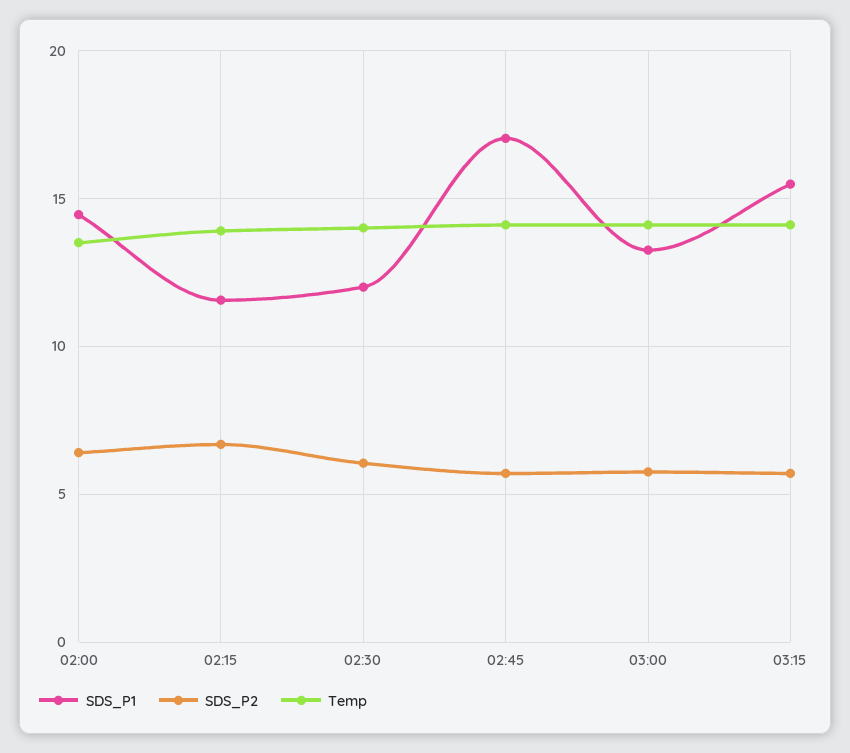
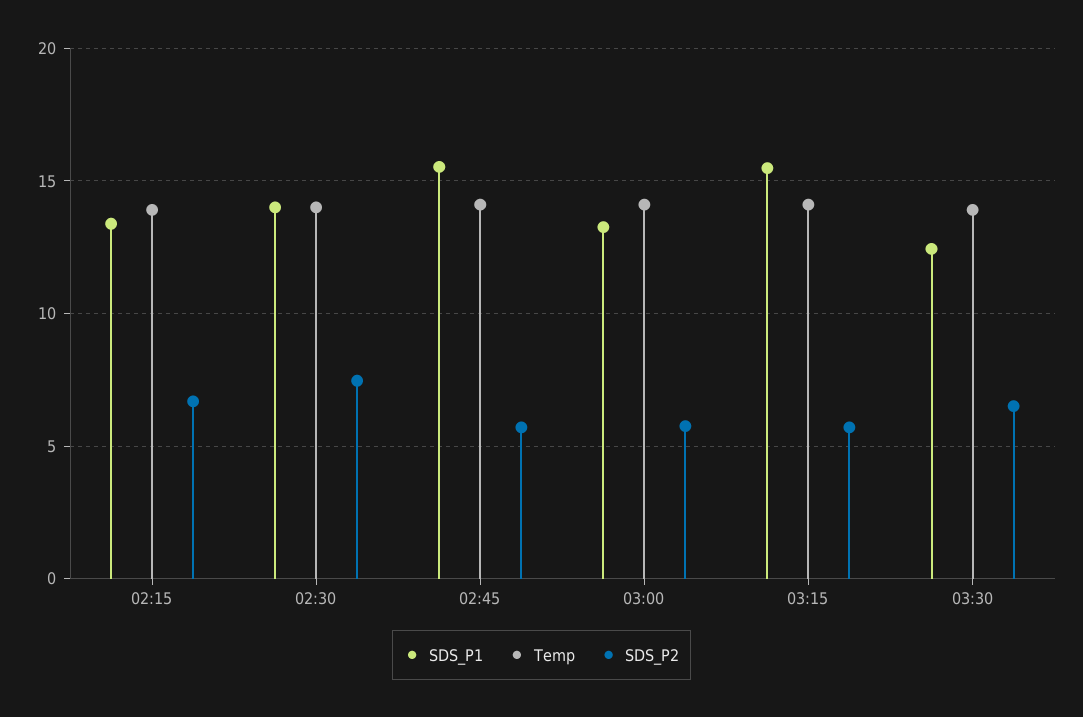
SDS_P1, 02:00: 14.5 -> none
SDS_P2, 02:00: 6.5 -> none
Temp, 02:00: 13.5 -> none
SDS_P1, 02:15: 11.5 -> 13.5
SDS_P1, 02:30: 12 -> 14
SDS_P2, 02:30: 6 -> 7.5
SDS_P1, 02:45: 17 -> 15.5
SDS_P1, 03:30: none -> 12.5
Temp, 03:30: none -> 14
SDS_P2, 03:30: none -> 6.5

